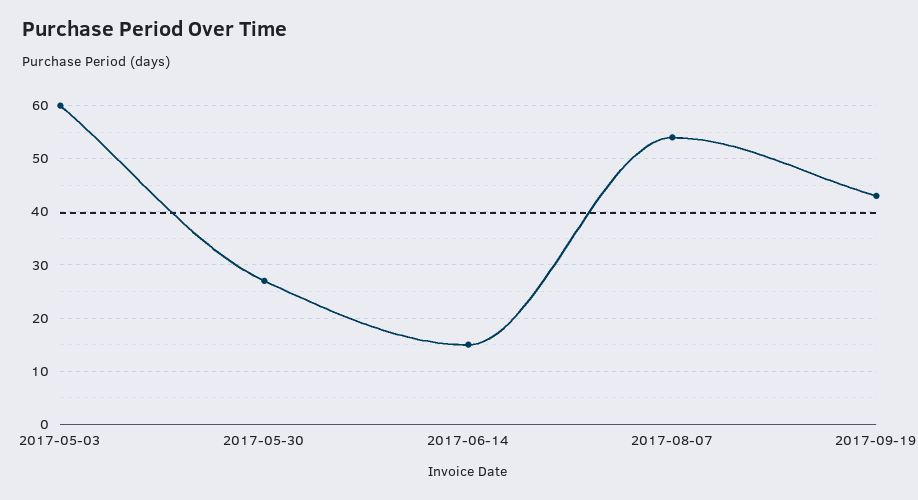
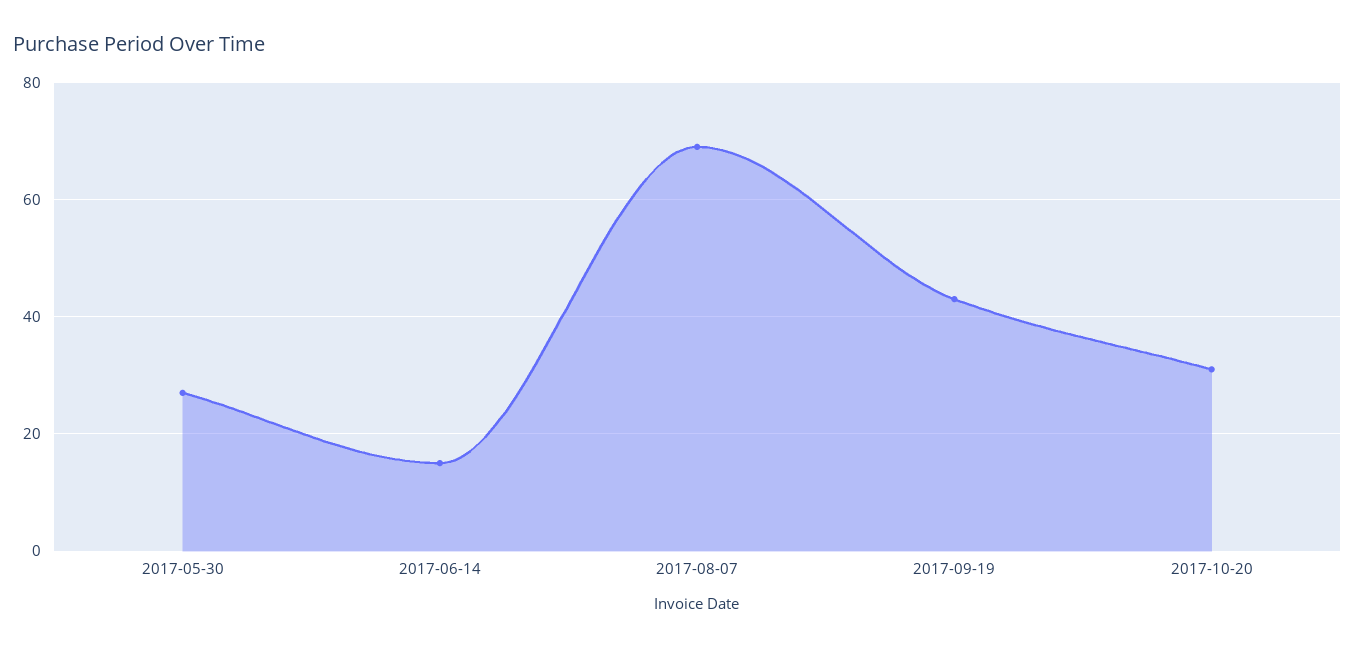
2017-05-03: 60 -> none
2017-08-07: 55 -> 70
2017-10-20: none -> 30

